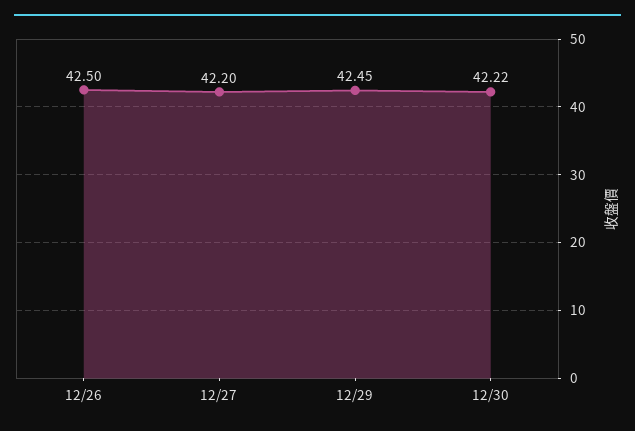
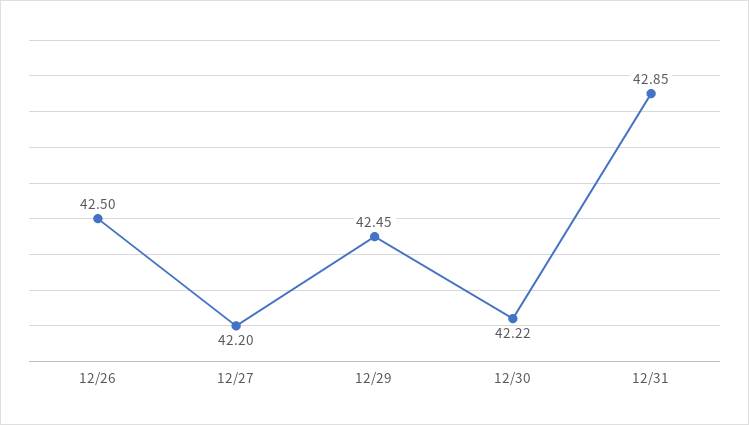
12/31: none -> 42.85

